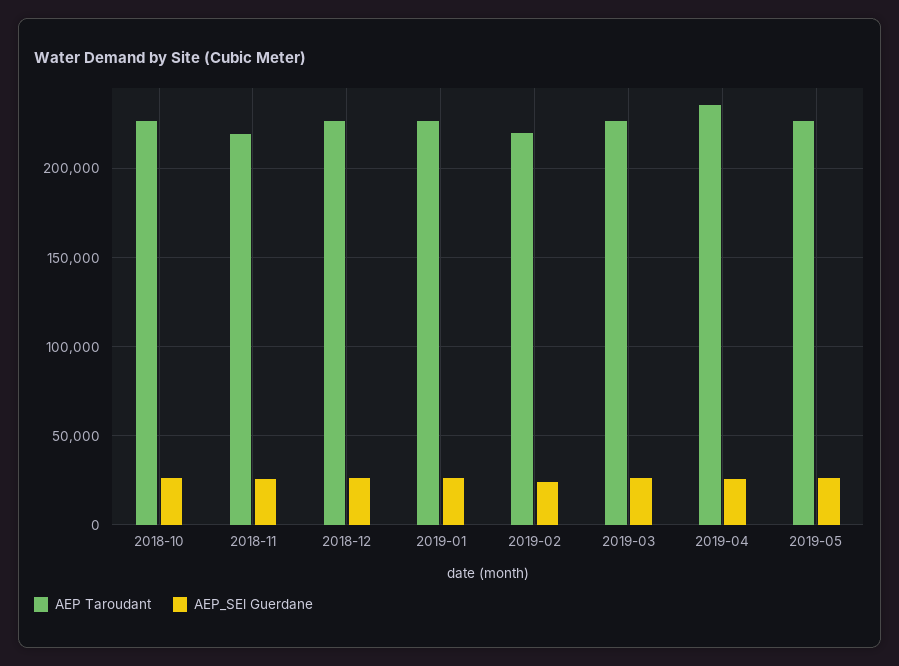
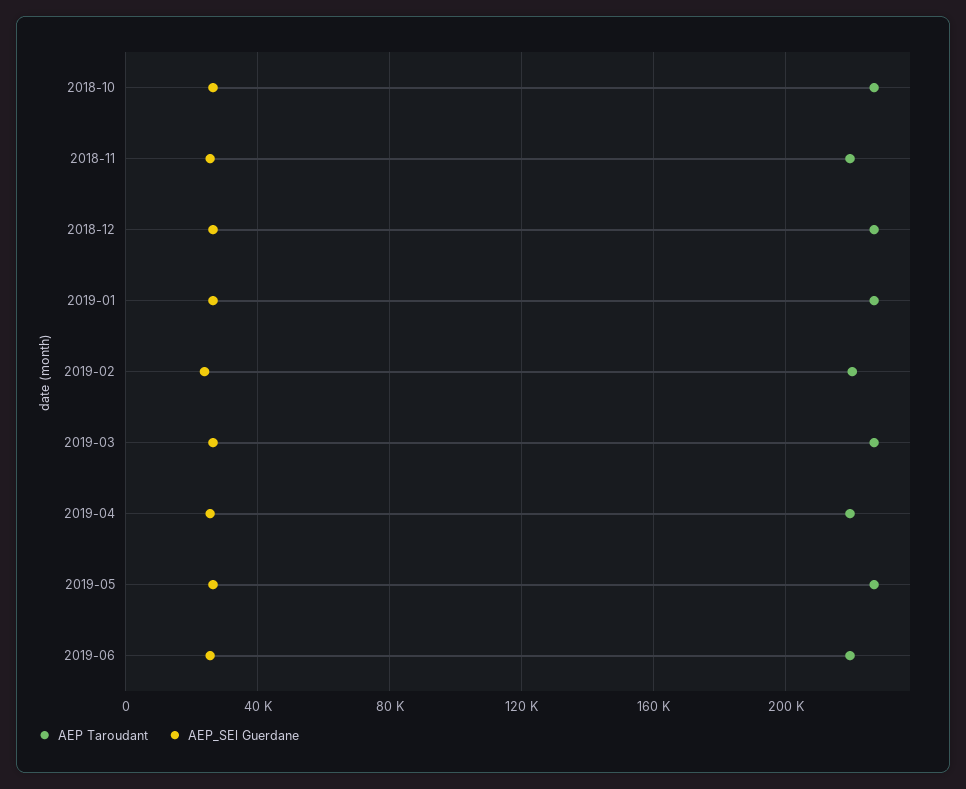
AEP Taroudant, 2019-04: 235000 -> 220000
AEP Taroudant, 2019-06: none -> 220000
AEP_SEl Guerdane, 2019-06: none -> 25000

